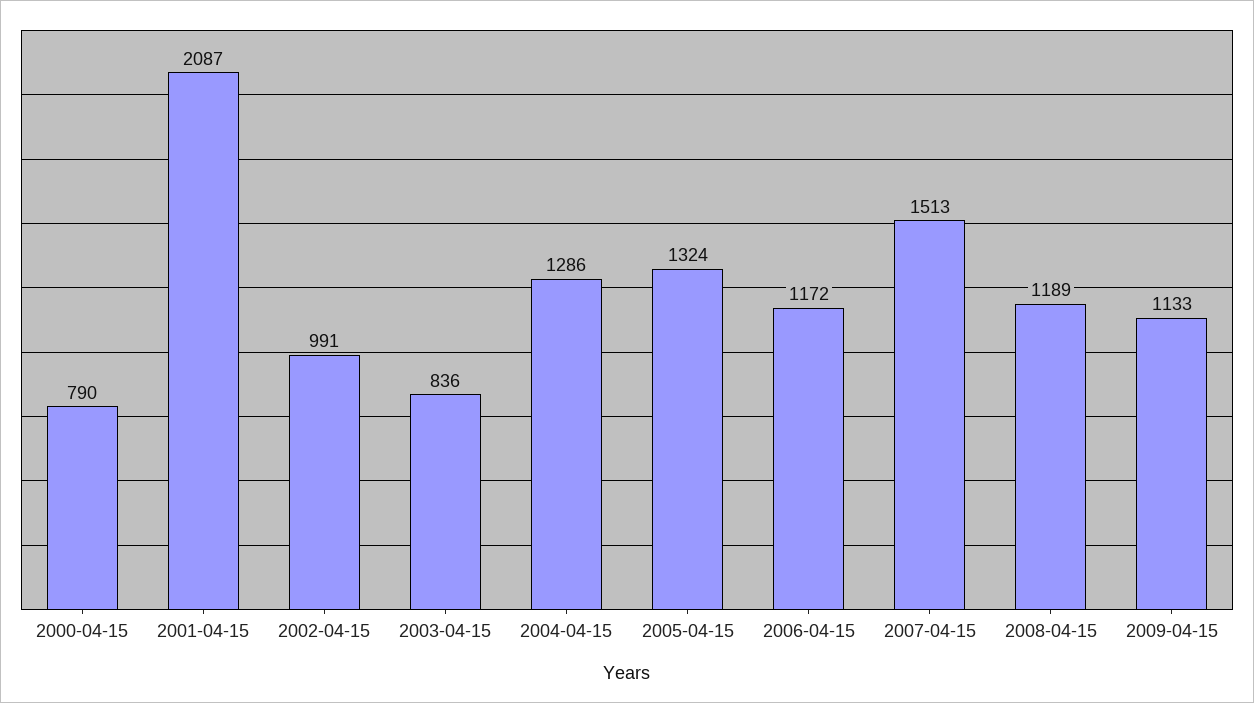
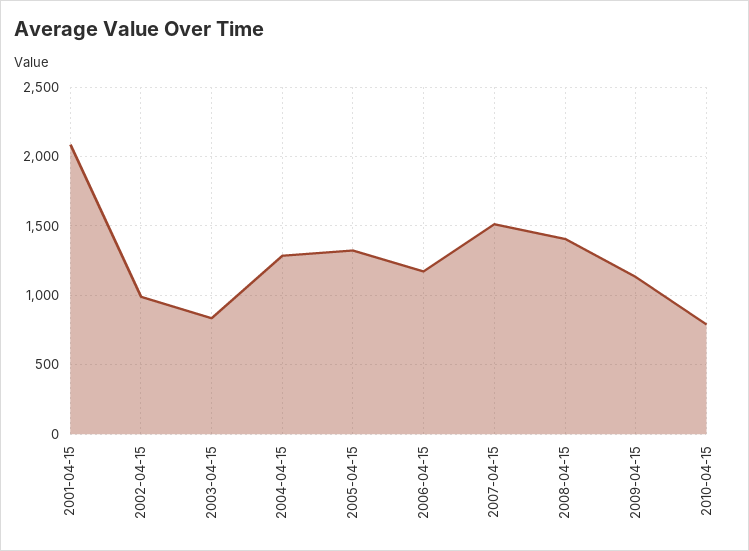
2000-04-15: 790 -> none
2008-04-15: 1189 -> 1400
2010-04-15: none -> 800

